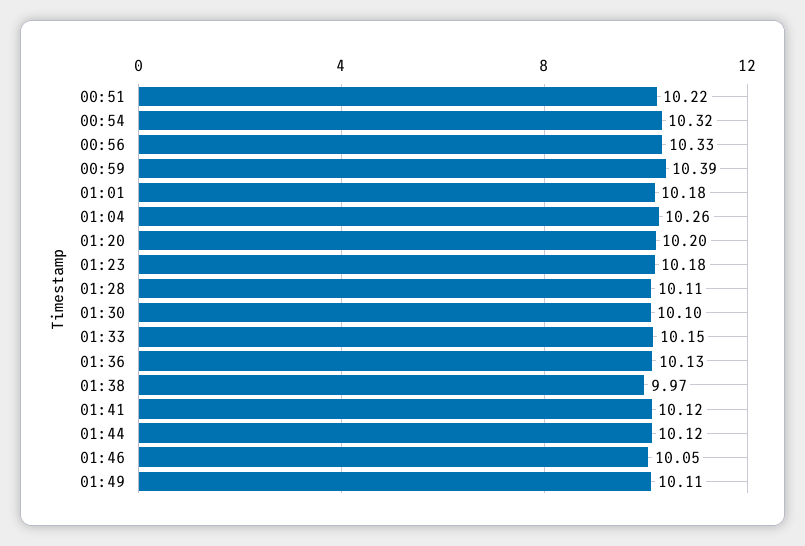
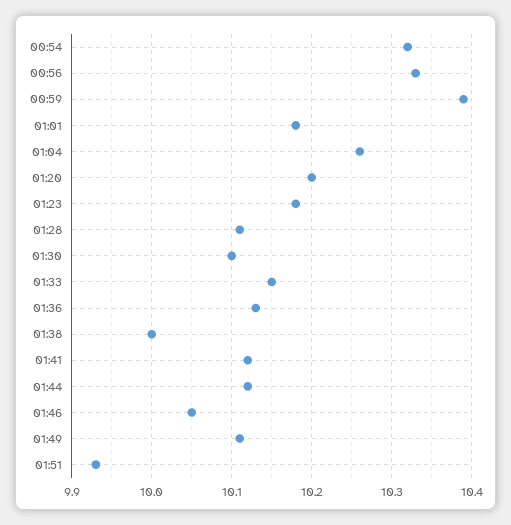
00:51: 10.22 -> none
01:38: 9.97 -> 10
01:51: none -> 9.93

